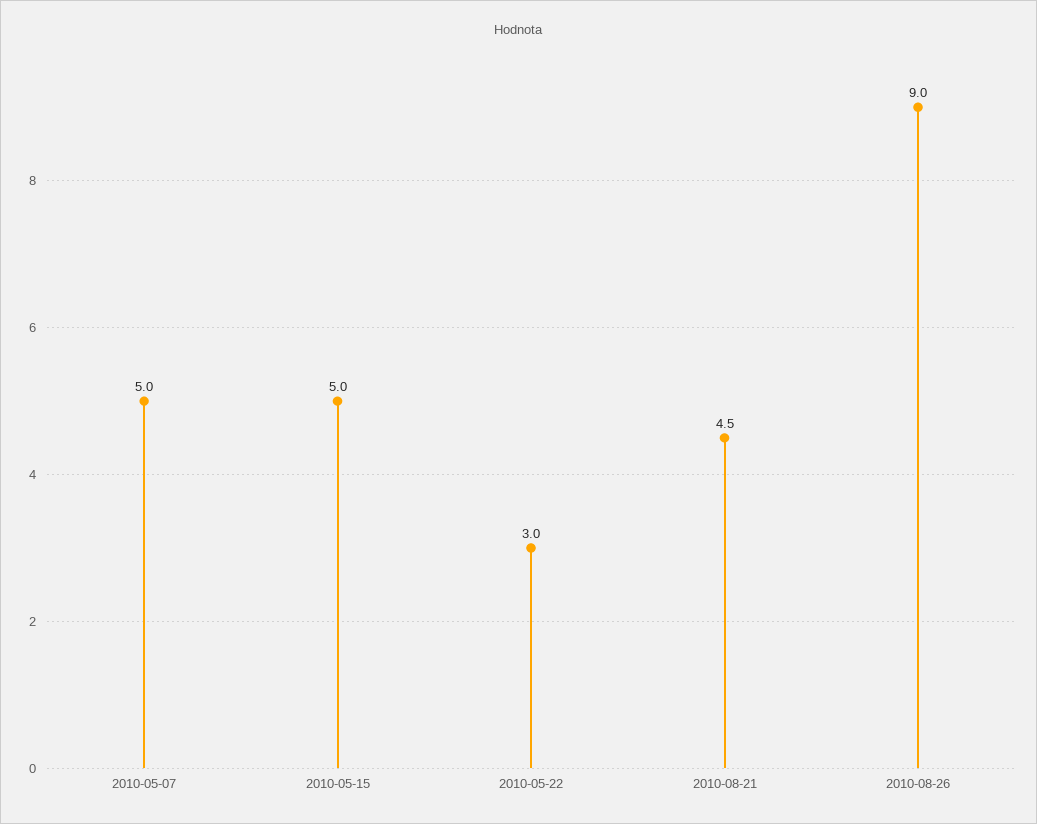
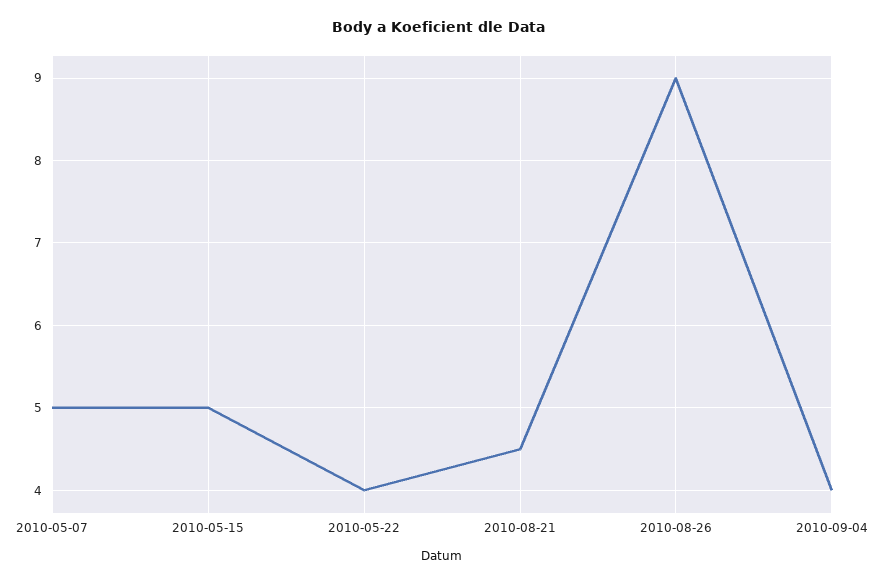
2010-05-22: 3 -> 4
2010-09-04: none -> 4

